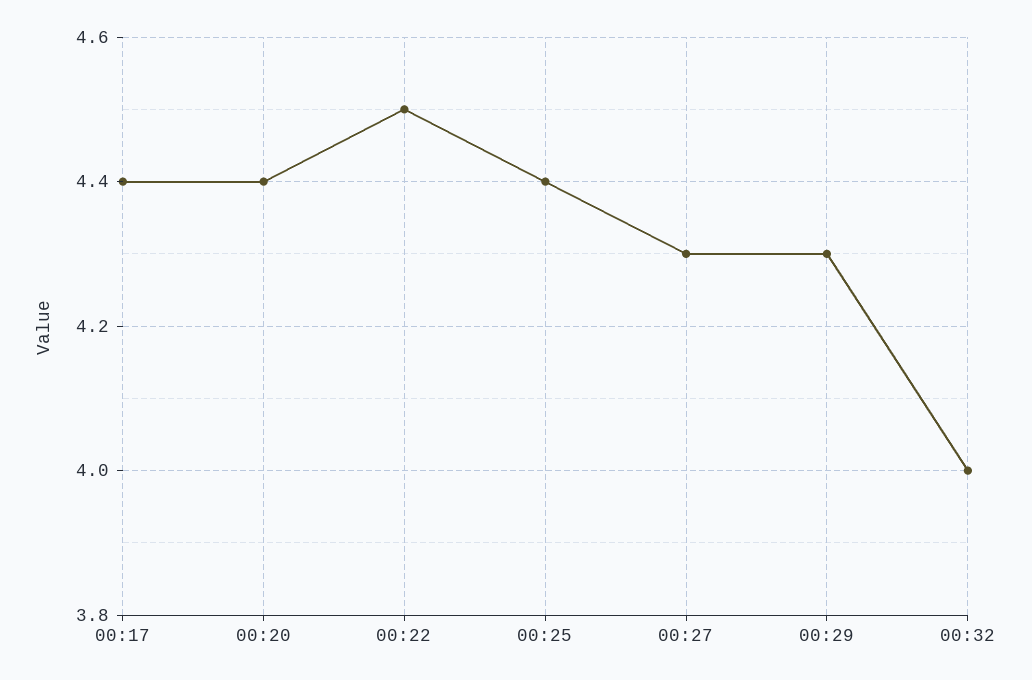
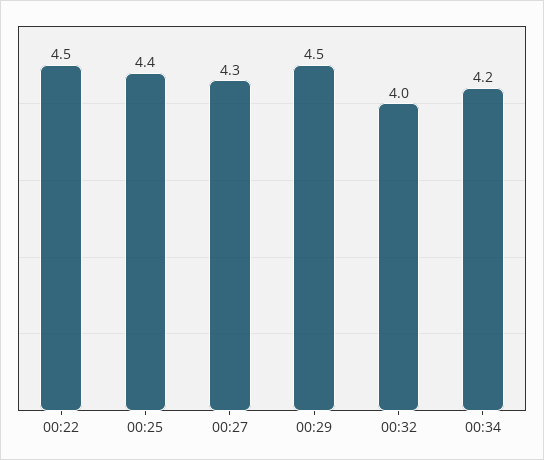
00:17: 4.4 -> none
00:20: 4.4 -> none
00:29: 4.3 -> 4.5
00:34: none -> 4.2

